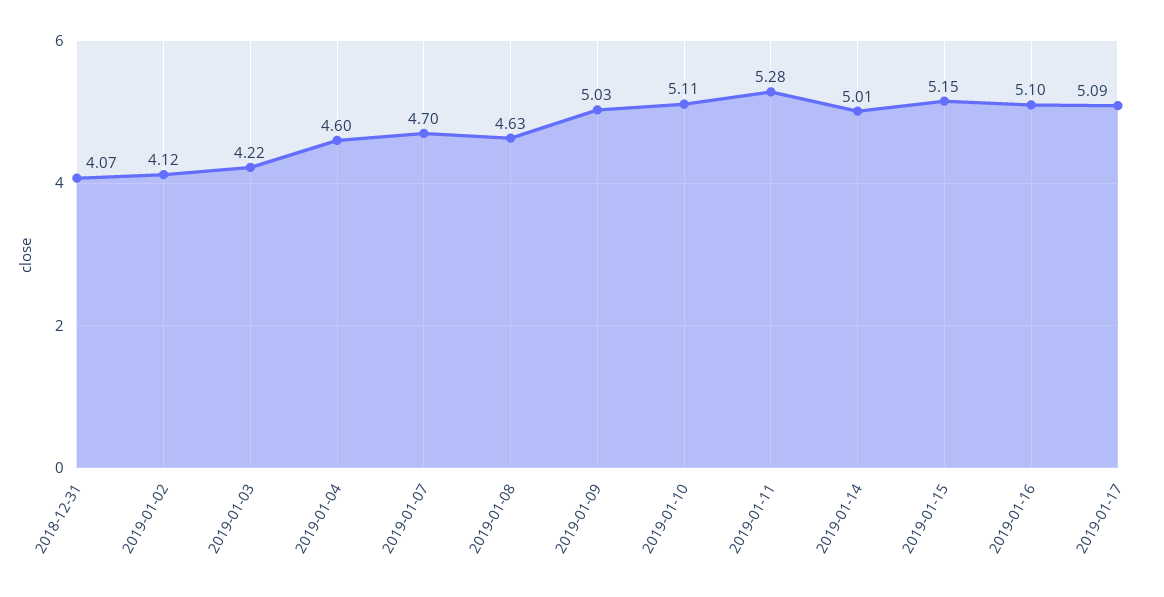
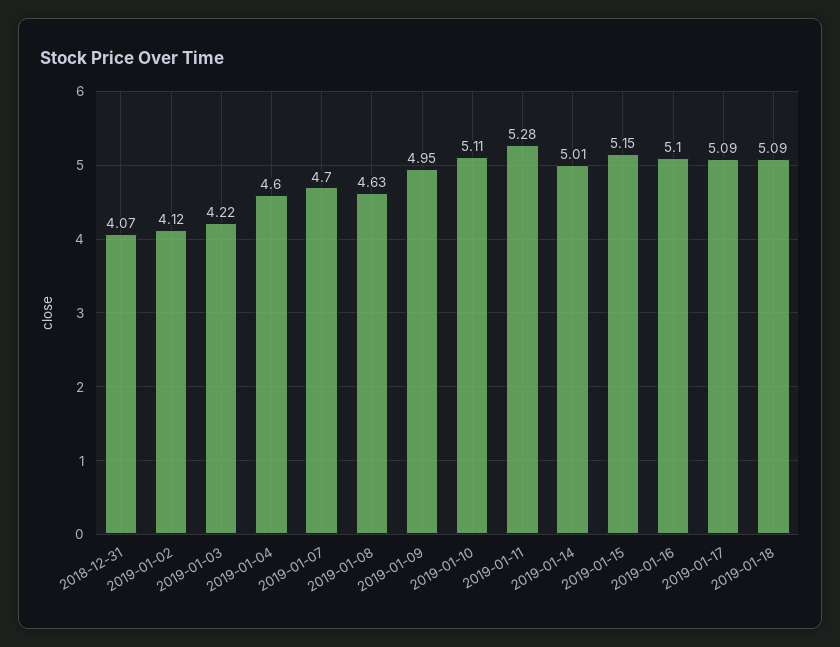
2019-01-09: 5.03 -> 4.95
2019-01-18: none -> 5.09

